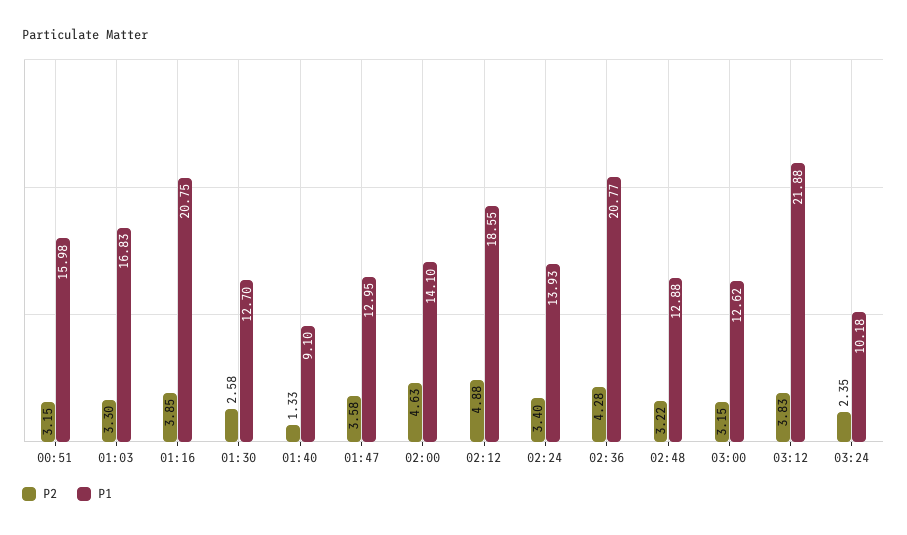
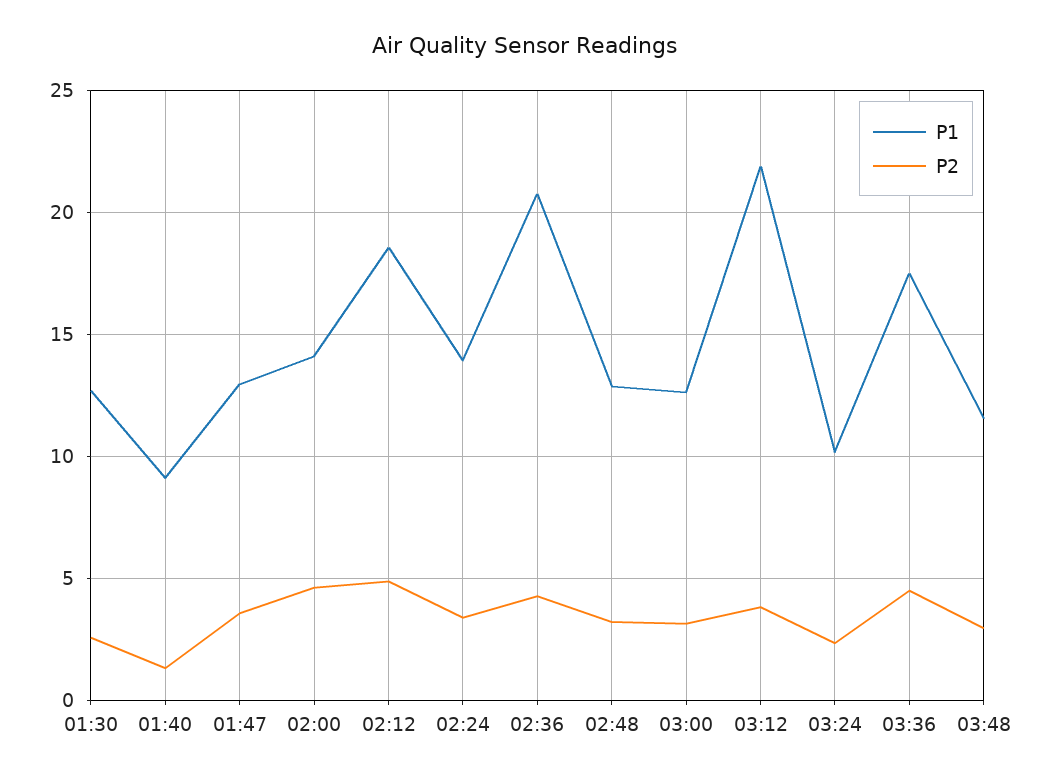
P2, 00:51: 3.15 -> none
P1, 00:51: 15.98 -> none
P2, 01:03: 3.3 -> none
P1, 01:03: 16.83 -> none
P2, 01:16: 3.85 -> none
P1, 01:16: 20.75 -> none
P1, 03:36: none -> 17.5
P2, 03:36: none -> 4.5
P1, 03:48: none -> 11.5
P2, 03:48: none -> 3

